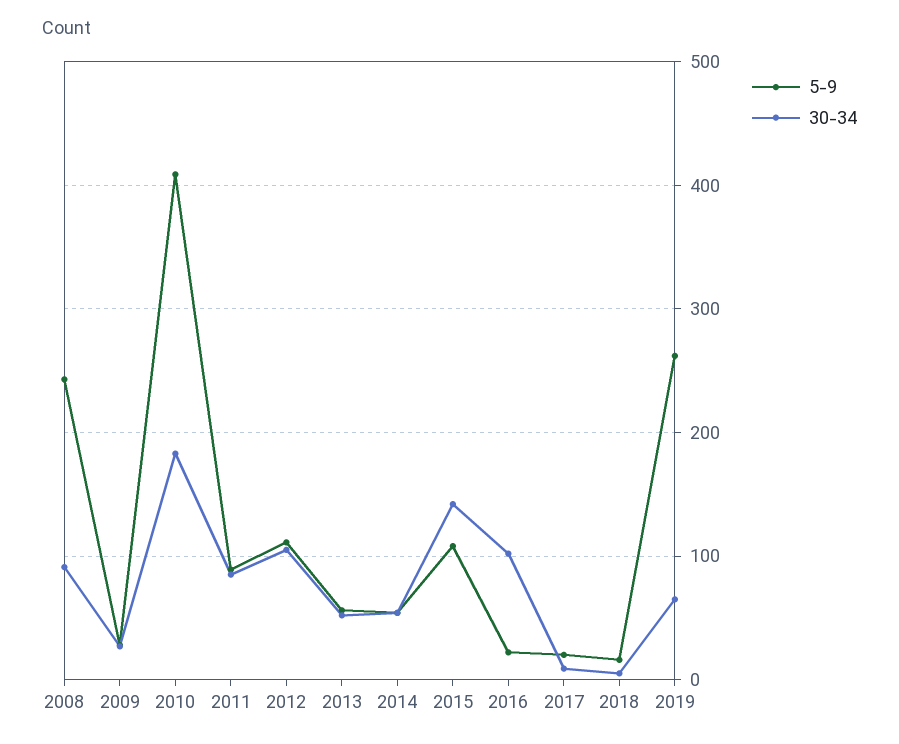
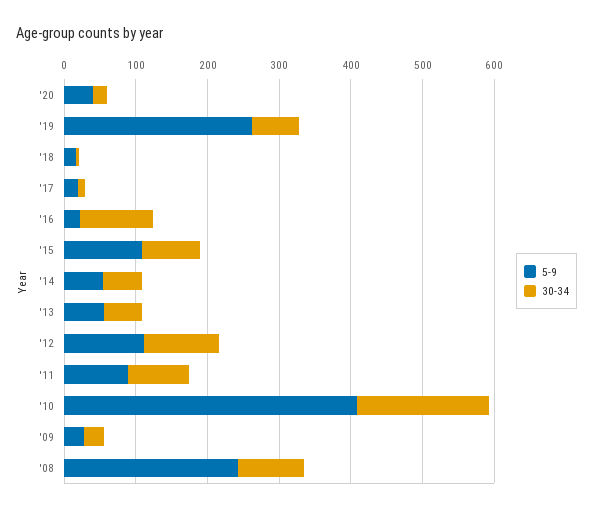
30-34, 2015: 140 -> 80
5-9, '20: none -> 40
30-34, '20: none -> 20

